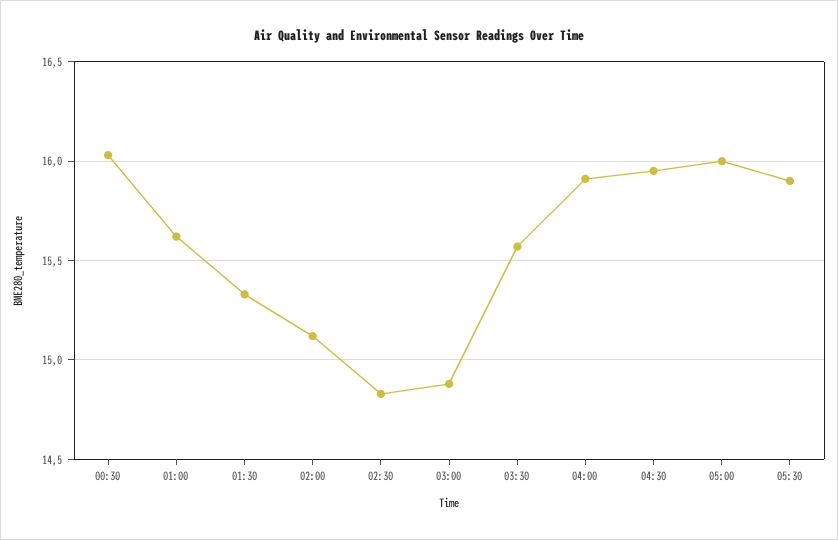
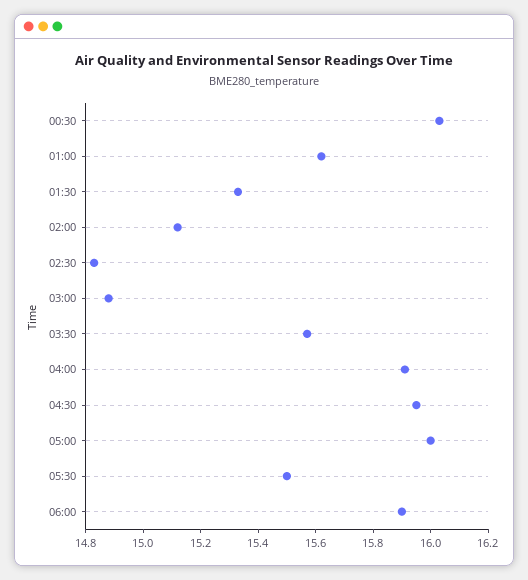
05:30: 15.9 -> 15.5
06:00: none -> 15.9

